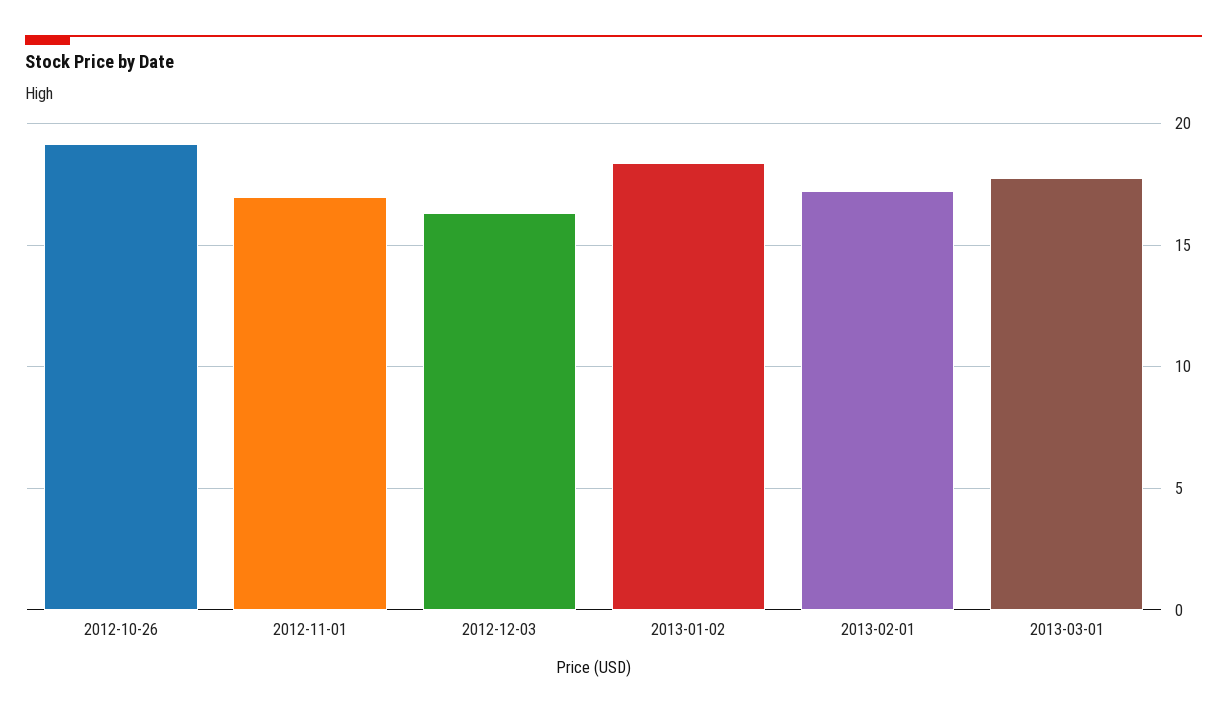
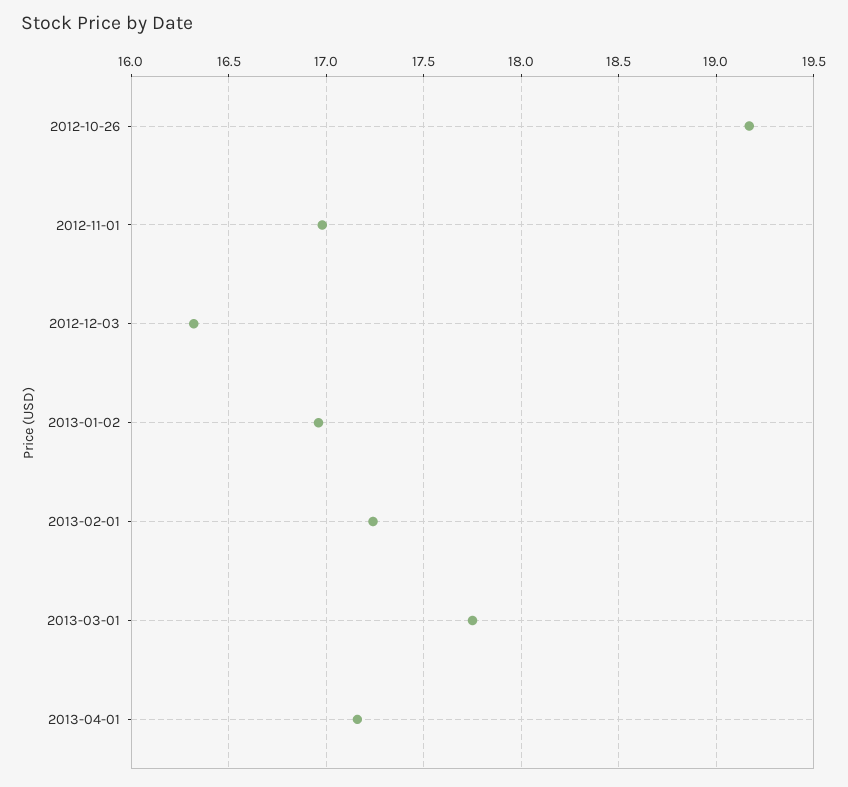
2013-01-02: 18.5 -> 16.95
2013-04-01: none -> 17.15

